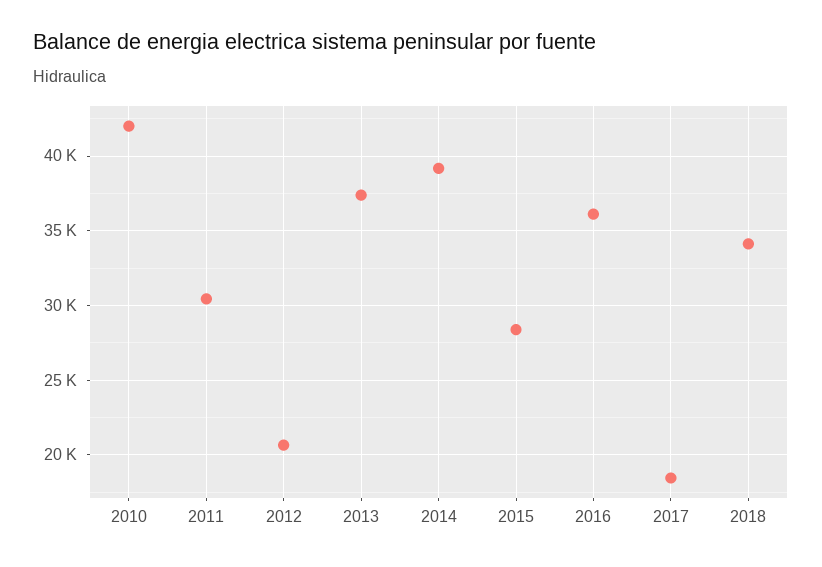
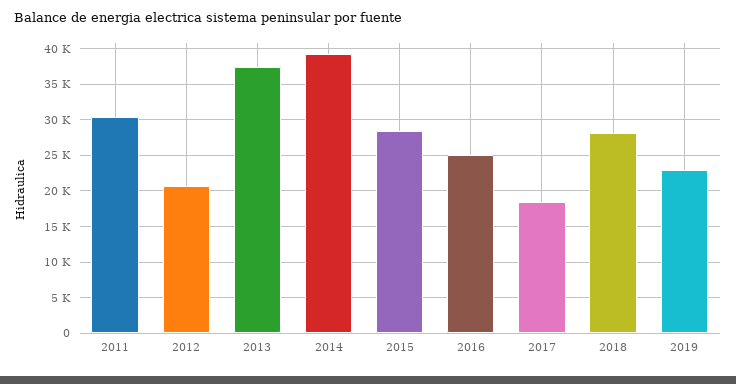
2010: 42000 -> none
2016: 36000 -> 25000
2018: 34000 -> 28000
2019: none -> 23000

